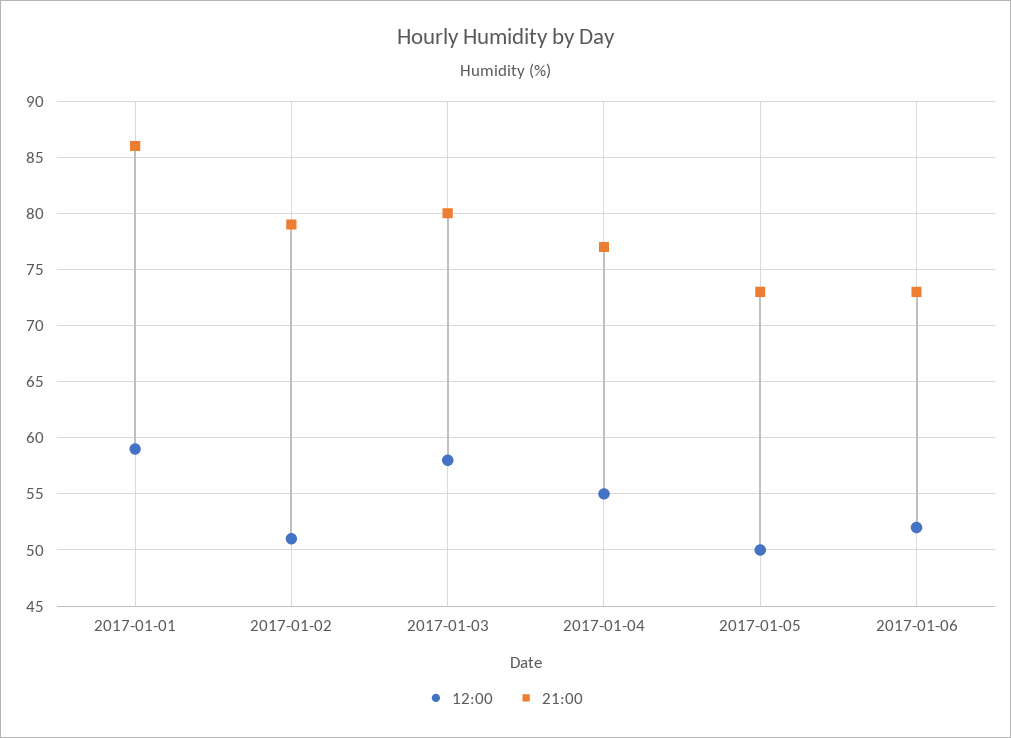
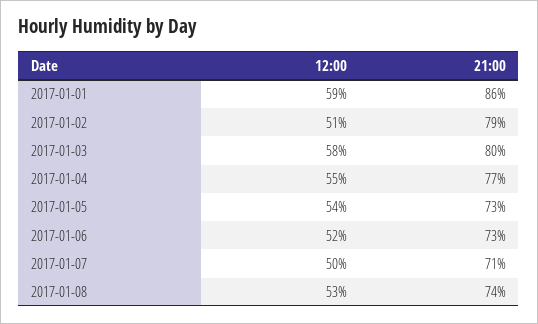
12:00, 2017-01-05: 50 -> 54
12:00, 2017-01-07: none -> 50
21:00, 2017-01-07: none -> 71
12:00, 2017-01-08: none -> 53
21:00, 2017-01-08: none -> 74

